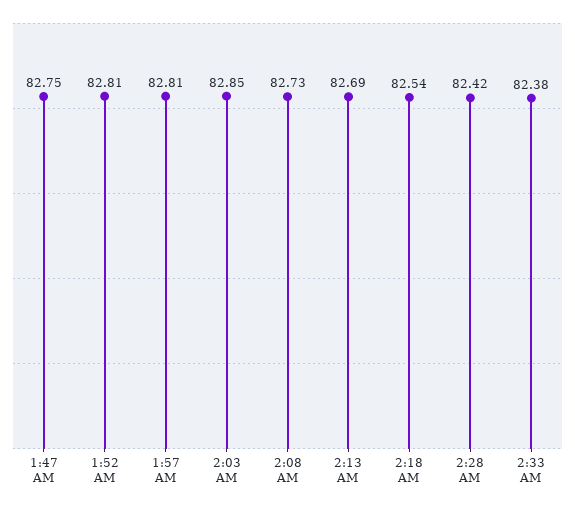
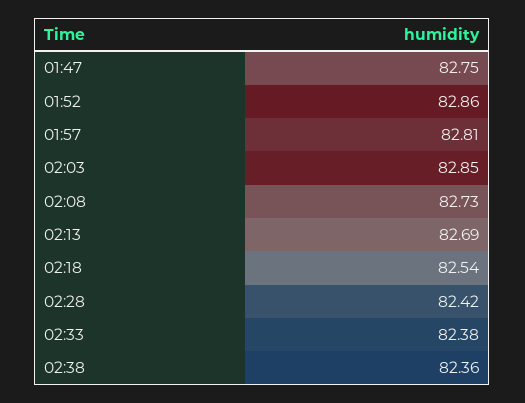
1:52 AM: 82.81 -> 82.86
02:38: none -> 82.36

